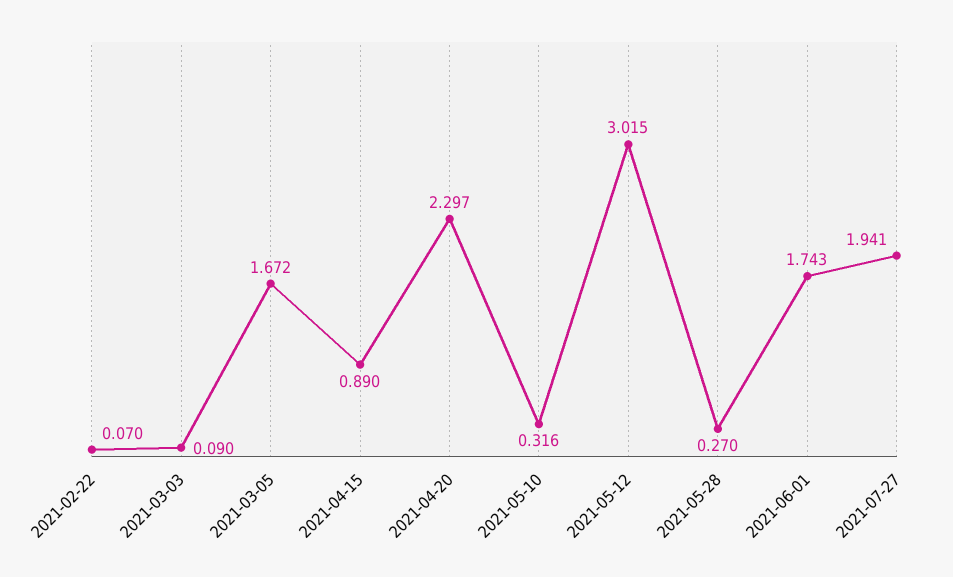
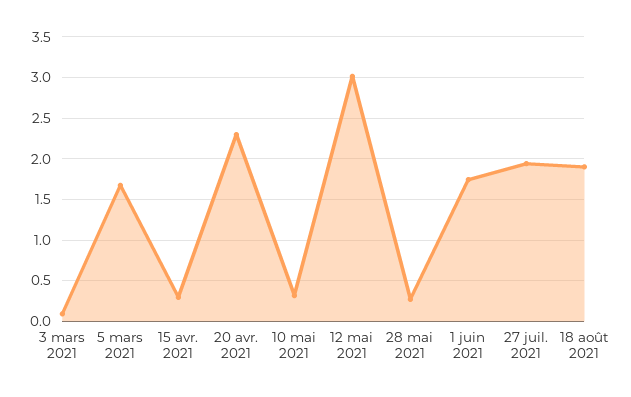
2021-02-22: 0.07 -> none
2021-04-15: 0.89 -> 0.3
18 août 2021: none -> 1.9

